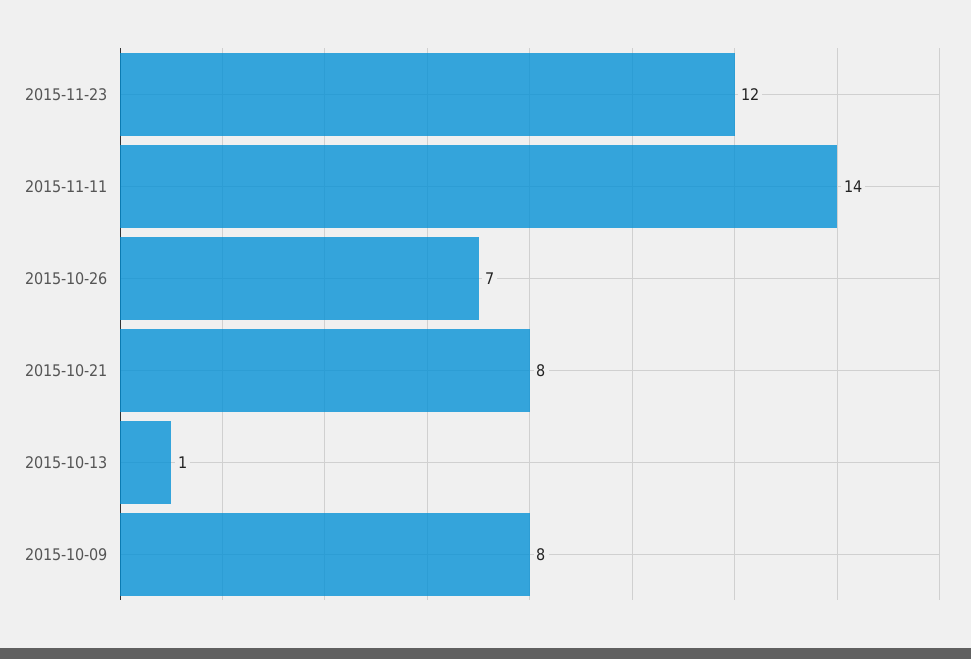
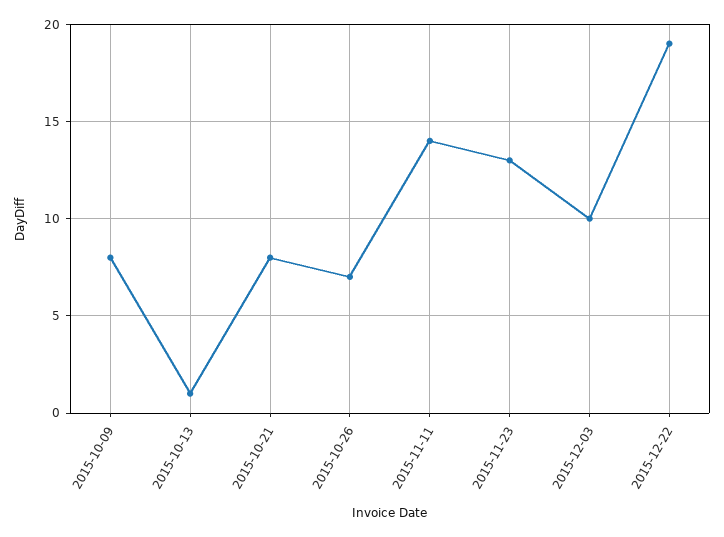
2015-11-23: 12 -> 13
2015-12-03: none -> 10
2015-12-22: none -> 19

